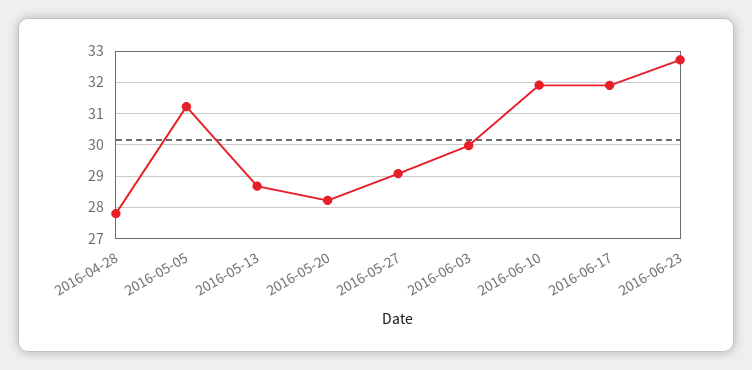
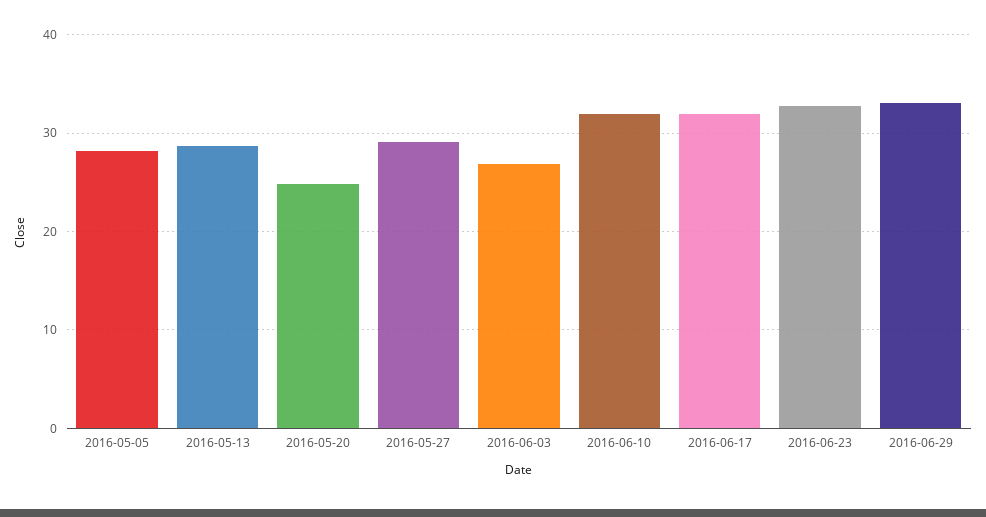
2016-04-28: 27.8 -> none
2016-05-05: 31.2 -> 28
2016-05-20: 28.2 -> 25
2016-06-03: 30 -> 27
2016-06-29: none -> 33

